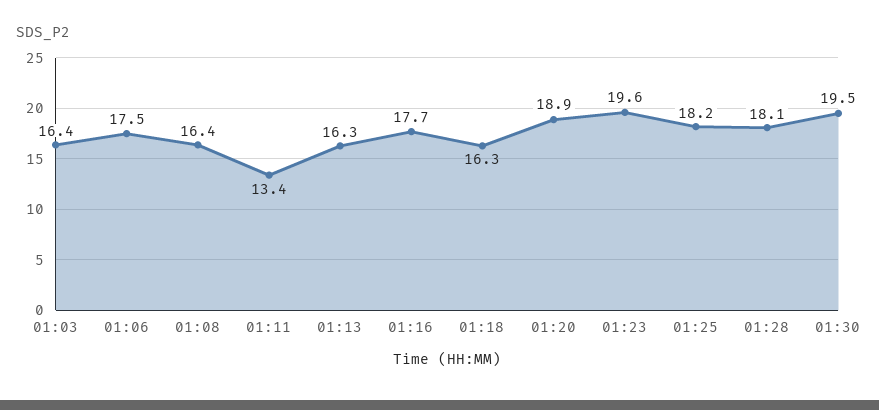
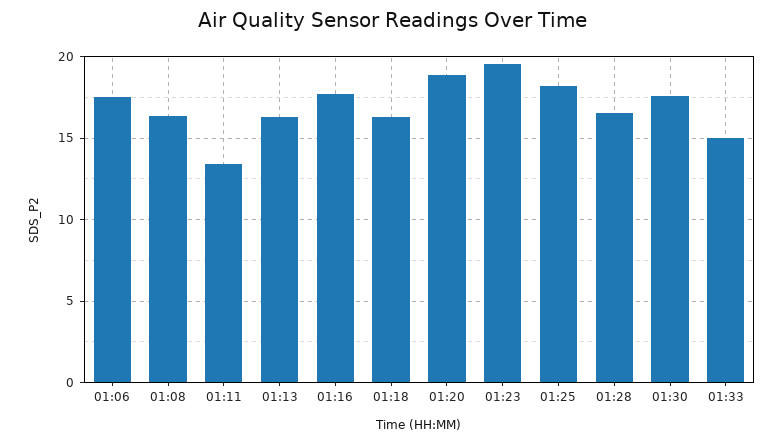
01:03: 16.4 -> none
01:28: 18.1 -> 16.5
01:30: 19.5 -> 17.5
01:33: none -> 15

